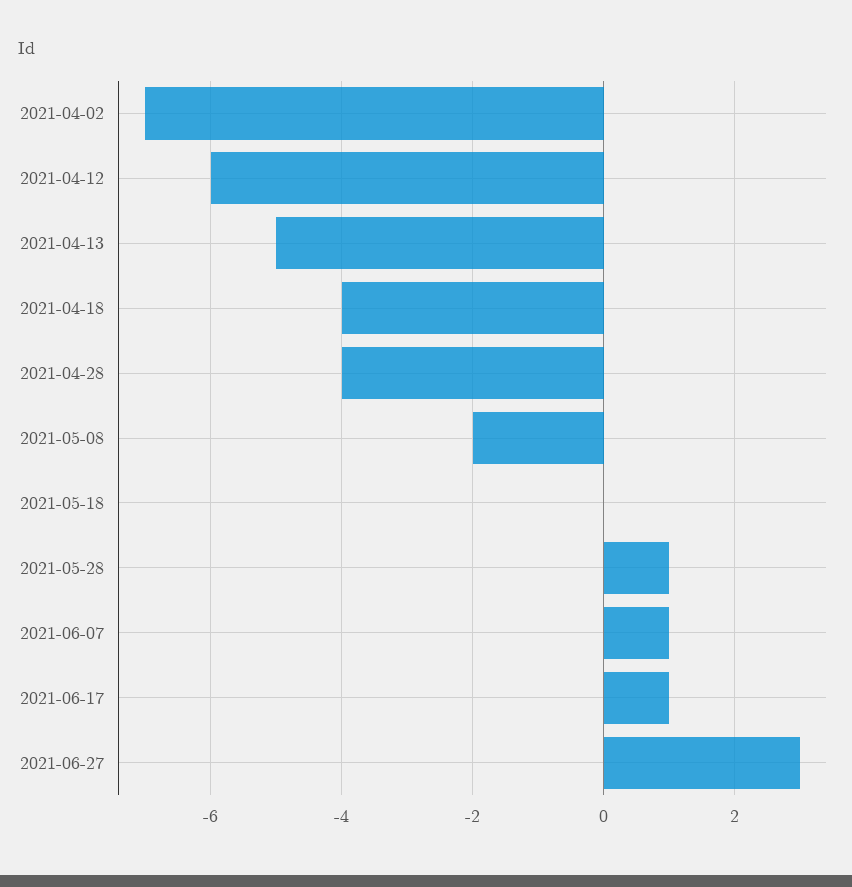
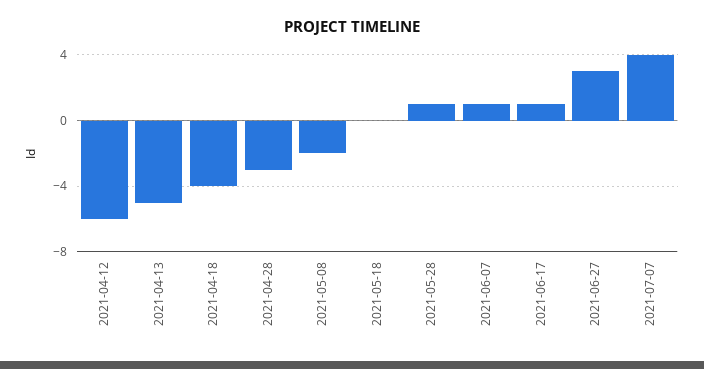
2021-04-02: -7 -> none
2021-04-28: -4 -> -3
2021-07-07: none -> 4

